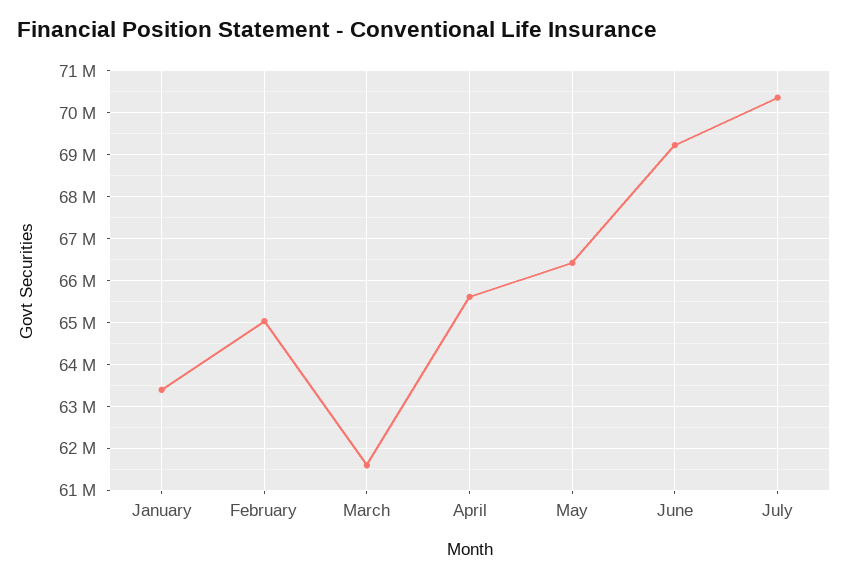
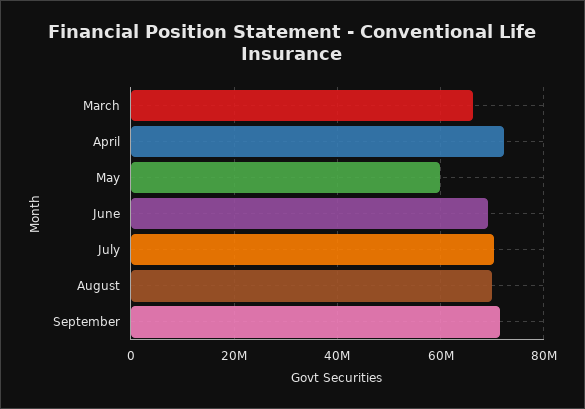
January: 63400000 -> none
February: 65000000 -> none
March: 61600000 -> 66000000
April: 65600000 -> 72000000
May: 66400000 -> 60000000
August: none -> 70000000
September: none -> 72000000

